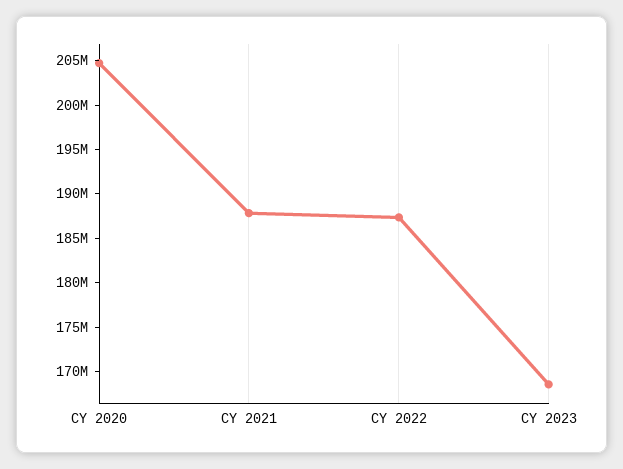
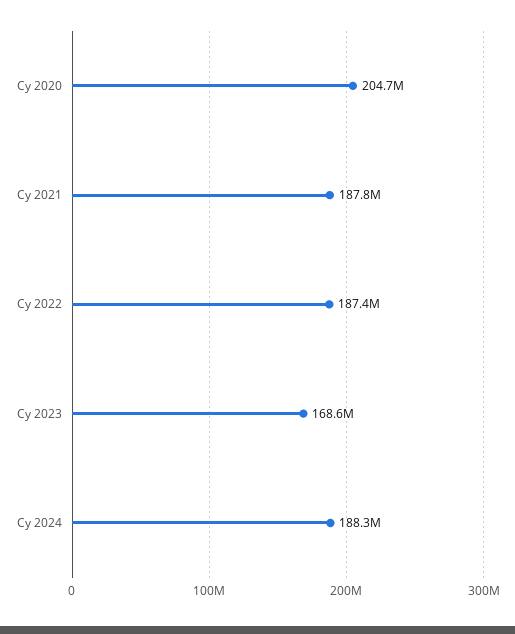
Cy 2024: none -> 188300000

